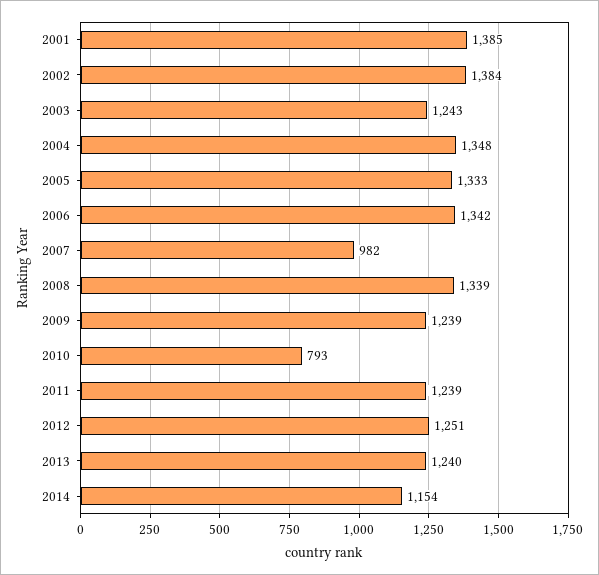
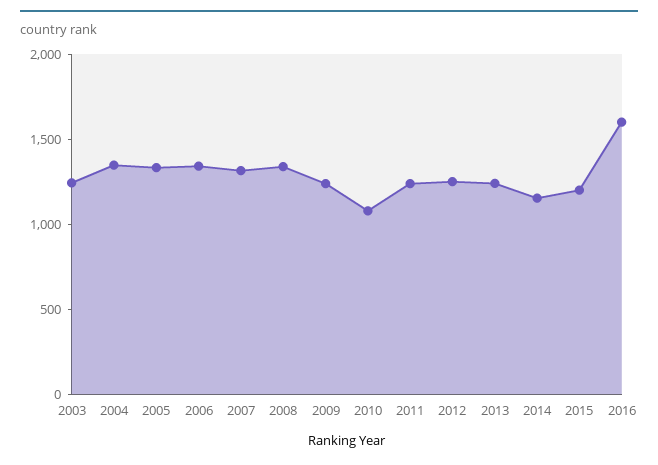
2001: 1385 -> none
2002: 1384 -> none
2007: 982 -> 1300
2010: 793 -> 1100
2015: none -> 1200
2016: none -> 1600

